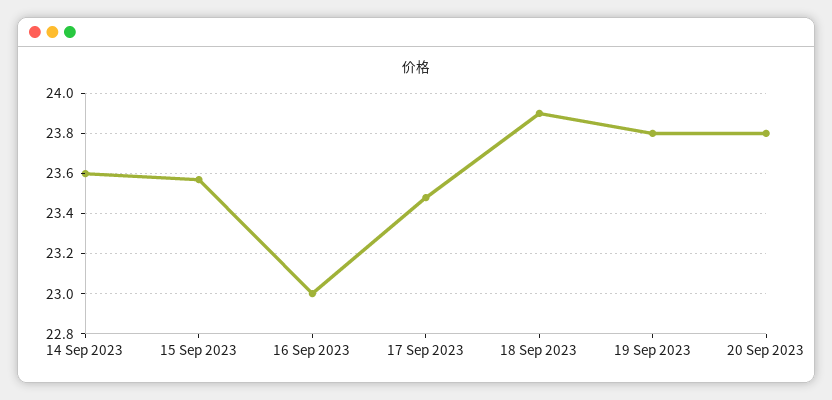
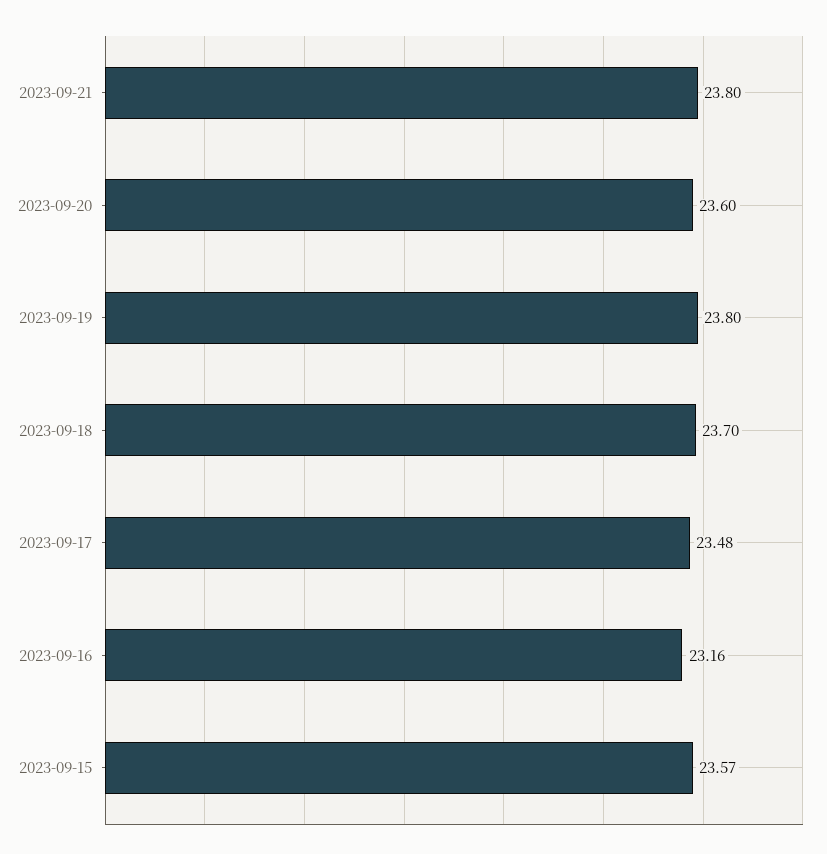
14 Sep 2023: 23.6 -> none
16 Sep 2023: 23 -> 23.16
18 Sep 2023: 23.9 -> 23.7
20 Sep 2023: 23.8 -> 23.6
2023-09-21: none -> 23.8

